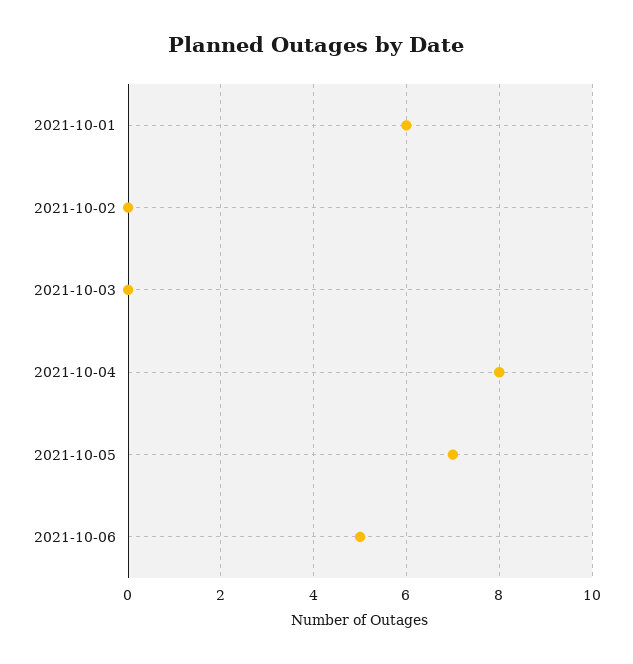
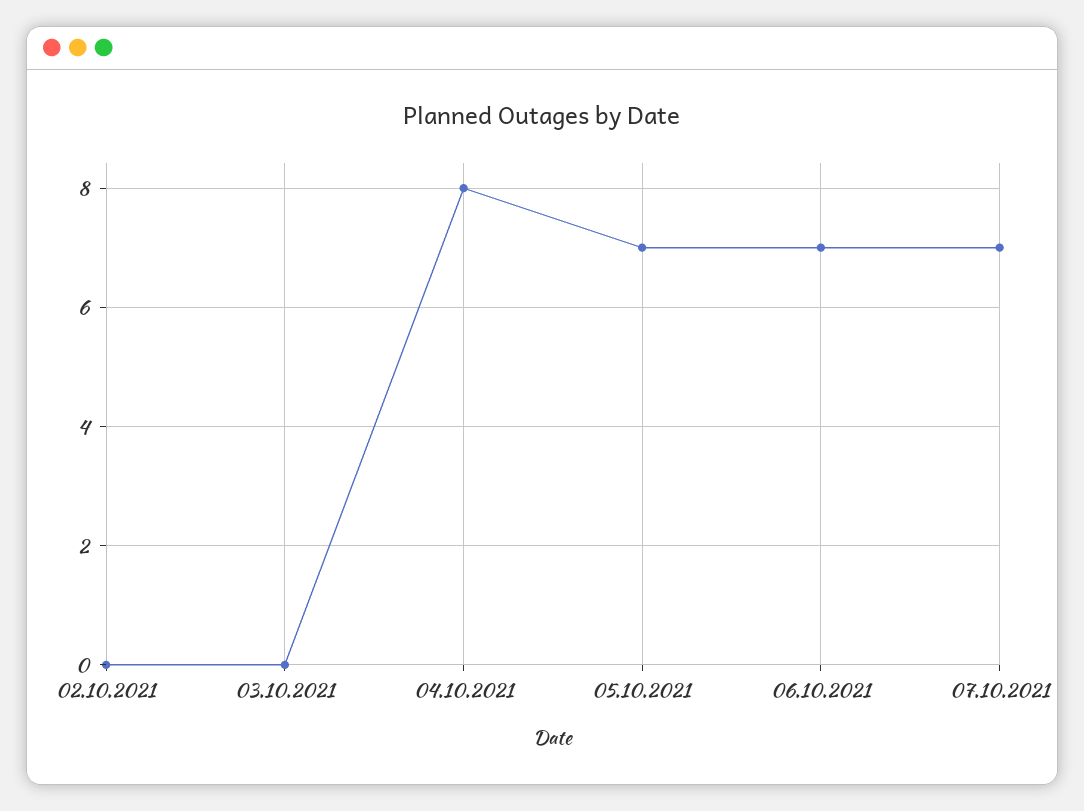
2021-10-01: 6 -> none
2021-10-06: 5 -> 7
07.10.2021: none -> 7

